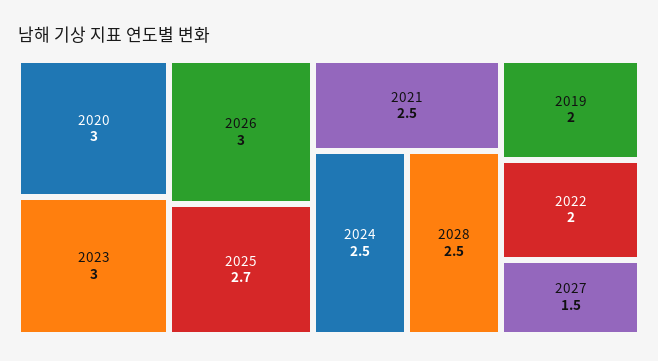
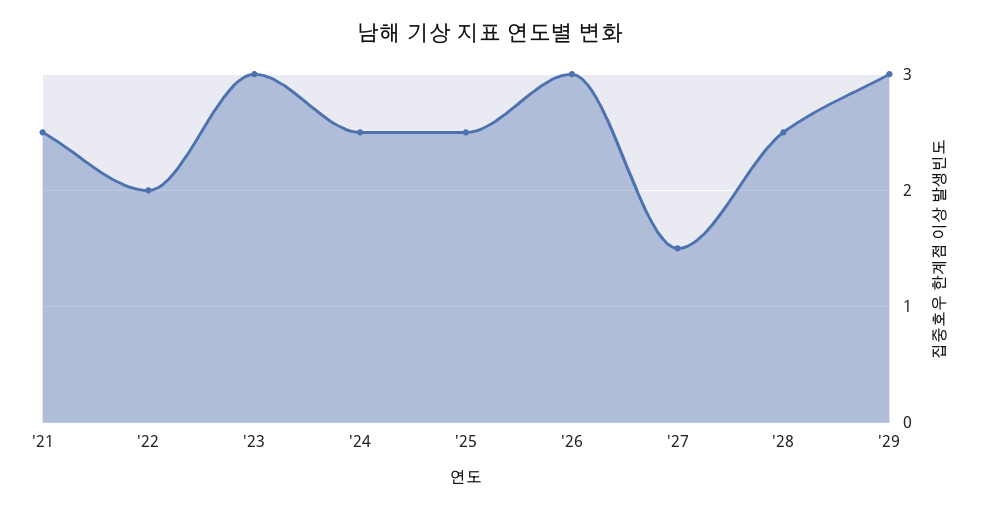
2020: 3 -> none
2025: 2.7 -> 2.5
2019: 2 -> none
'29: none -> 3

